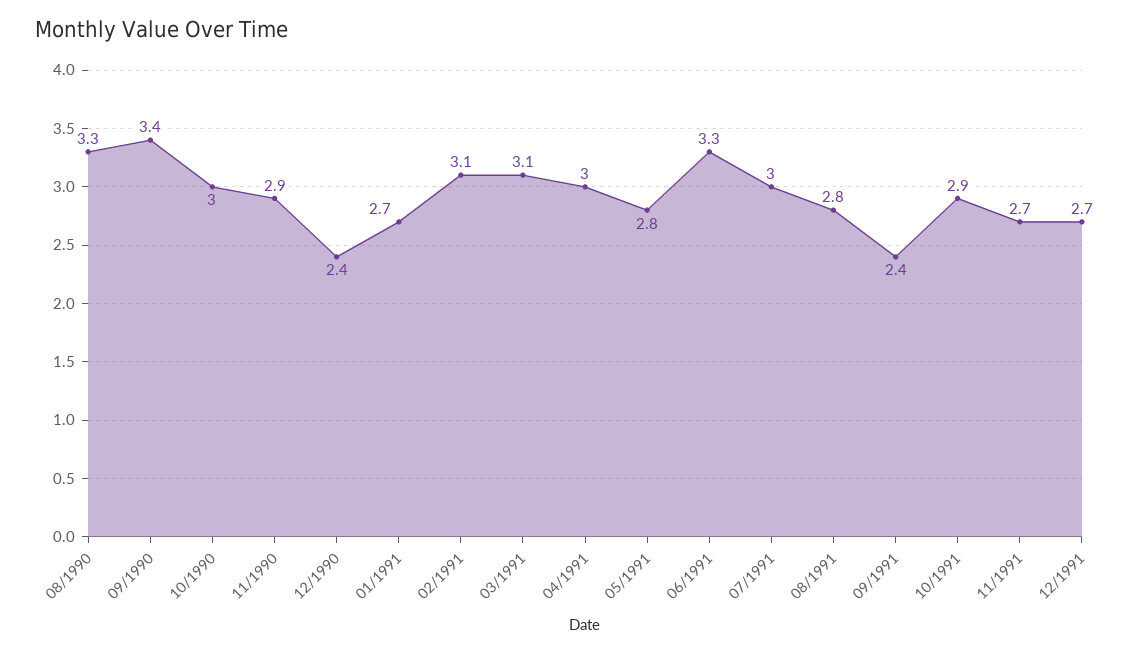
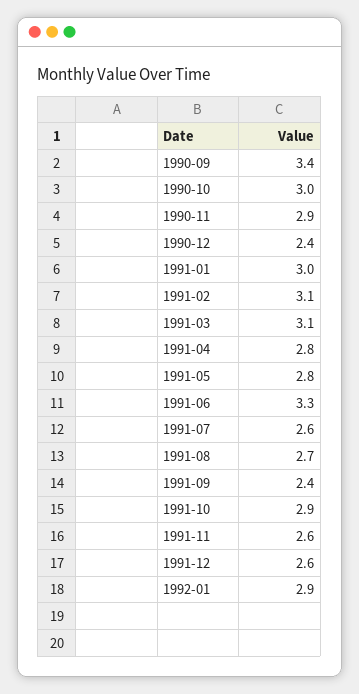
08/1990: 3.3 -> none
01/1991: 2.7 -> 3
04/1991: 3 -> 2.8
07/1991: 3 -> 2.6
08/1991: 2.8 -> 2.7
11/1991: 2.7 -> 2.6
12/1991: 2.7 -> 2.6
1992-01: none -> 2.9

